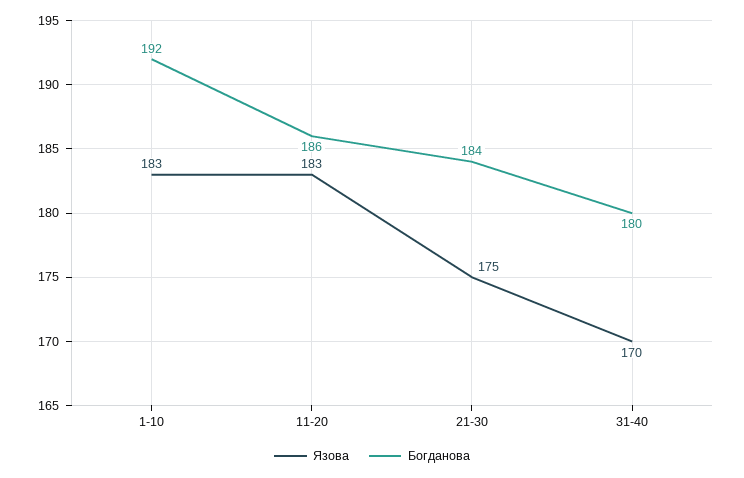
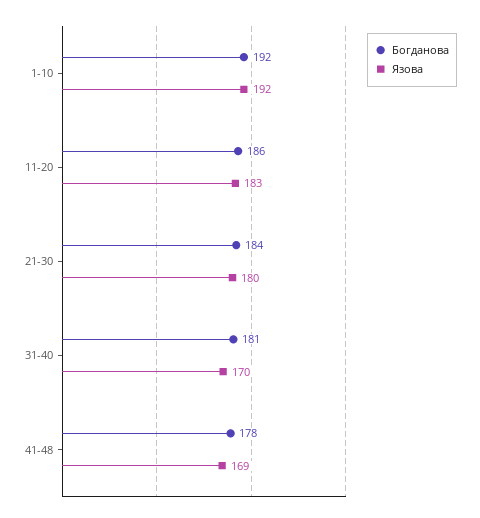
Язова, 1-10: 183 -> 192
Язова, 21-30: 175 -> 180
Богданова, 31-40: 180 -> 181
Богданова, 41-48: none -> 178
Язова, 41-48: none -> 169

